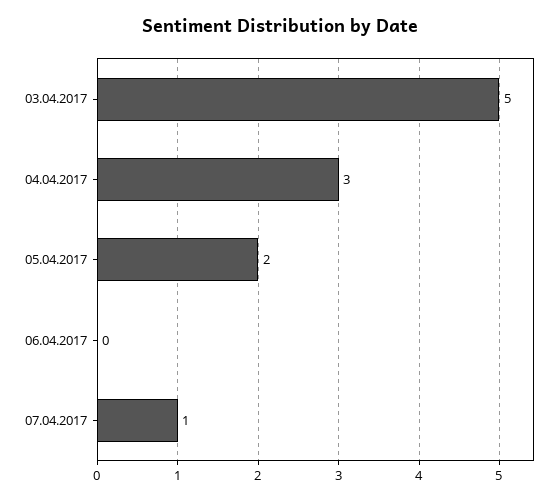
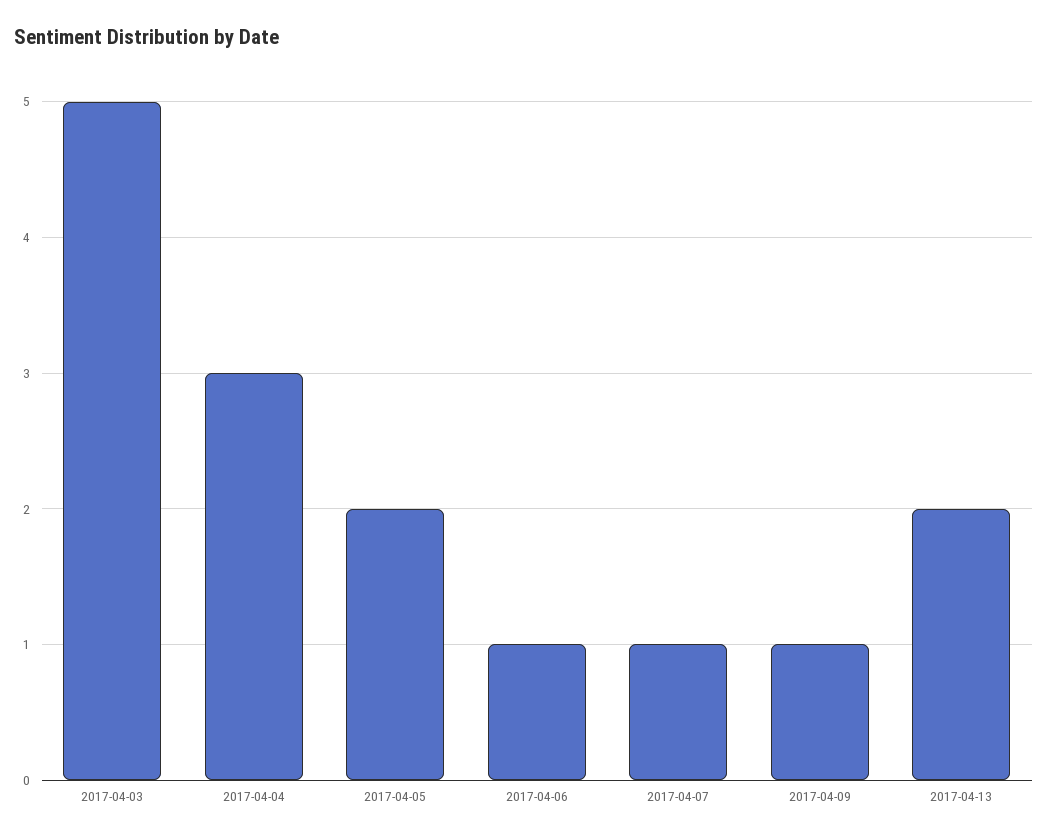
06.04.2017: 0 -> 1
2017-04-09: none -> 1
2017-04-13: none -> 2

